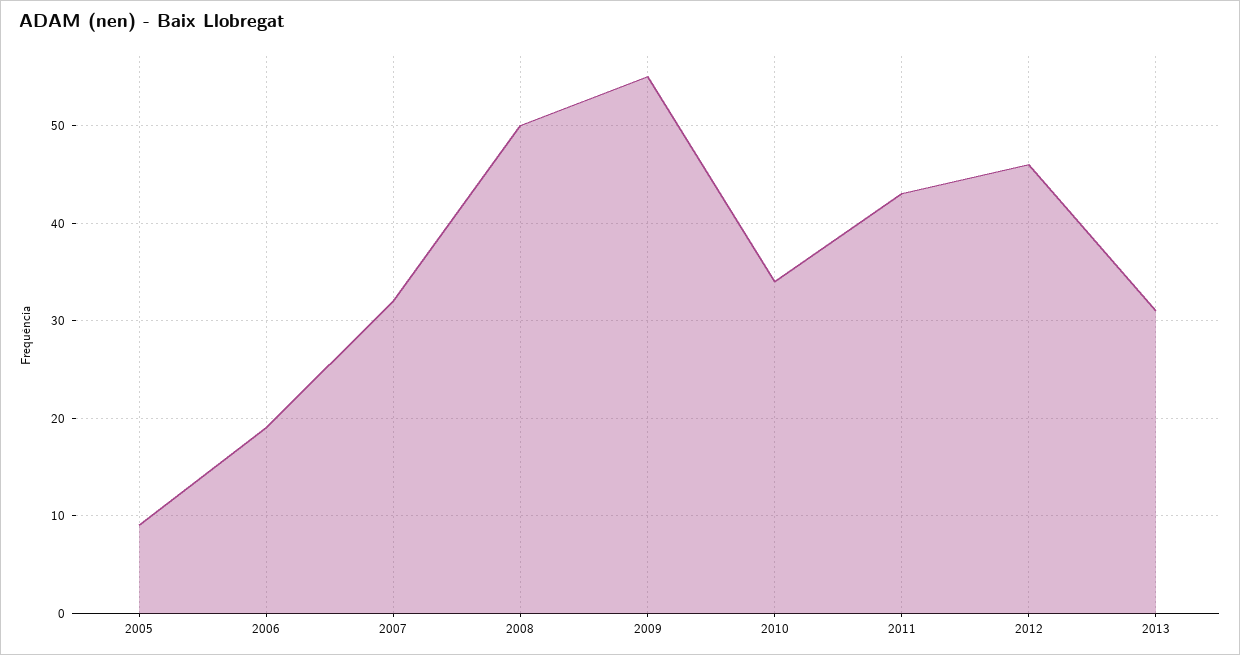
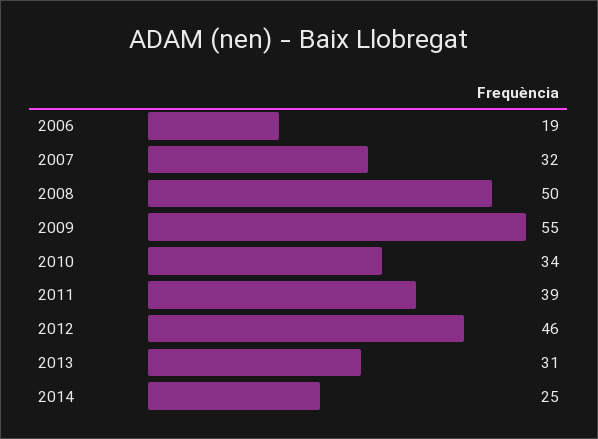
2005: 9 -> none
2011: 43 -> 39
2014: none -> 25

